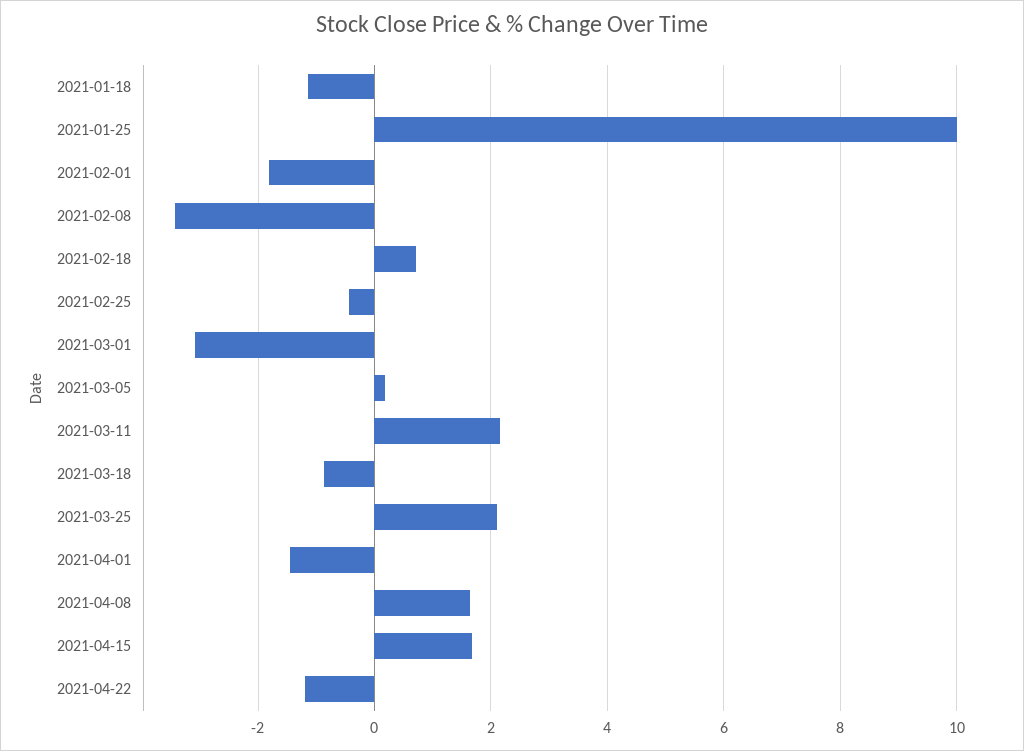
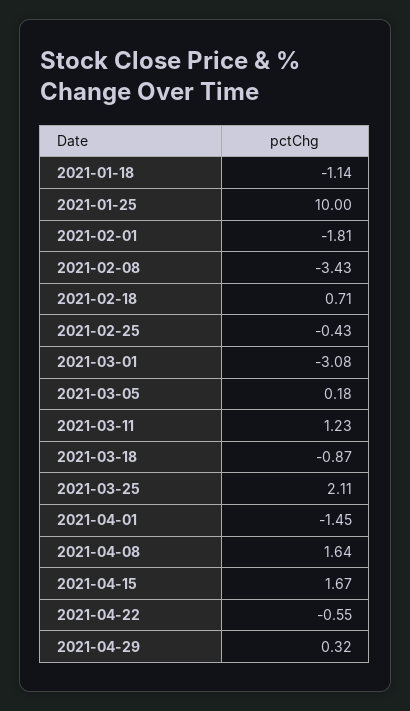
2021-03-11: 2.2 -> 1.23
2021-04-22: -1.2 -> -0.55
2021-04-29: none -> 0.32

